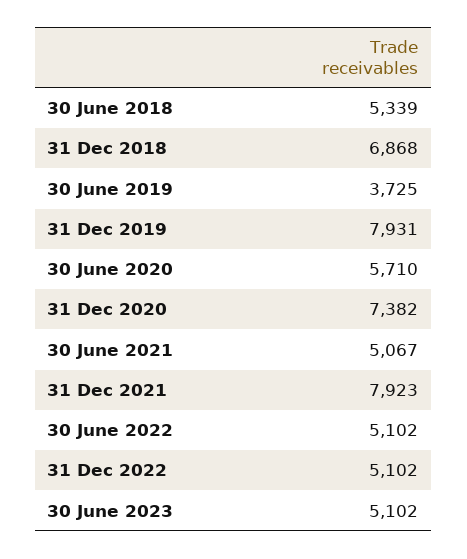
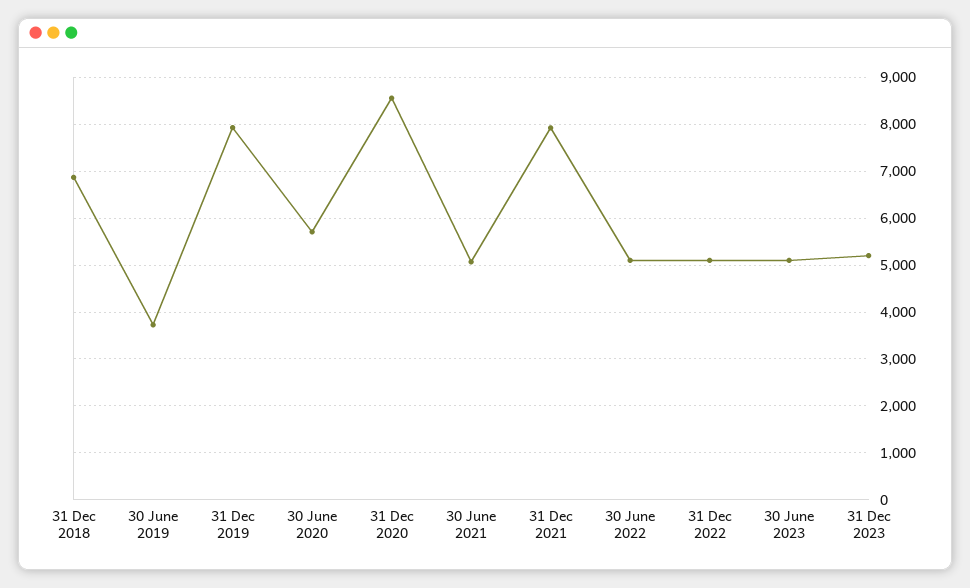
30 June 2018: 5339 -> none
31 Dec 2020: 7382 -> 8600
31 Dec 2023: none -> 5200

